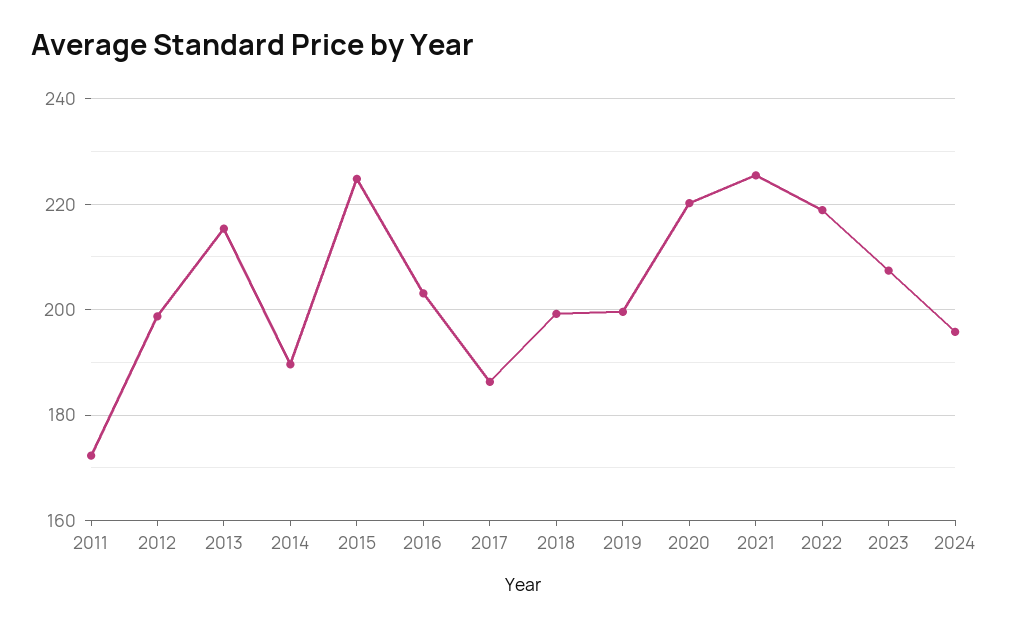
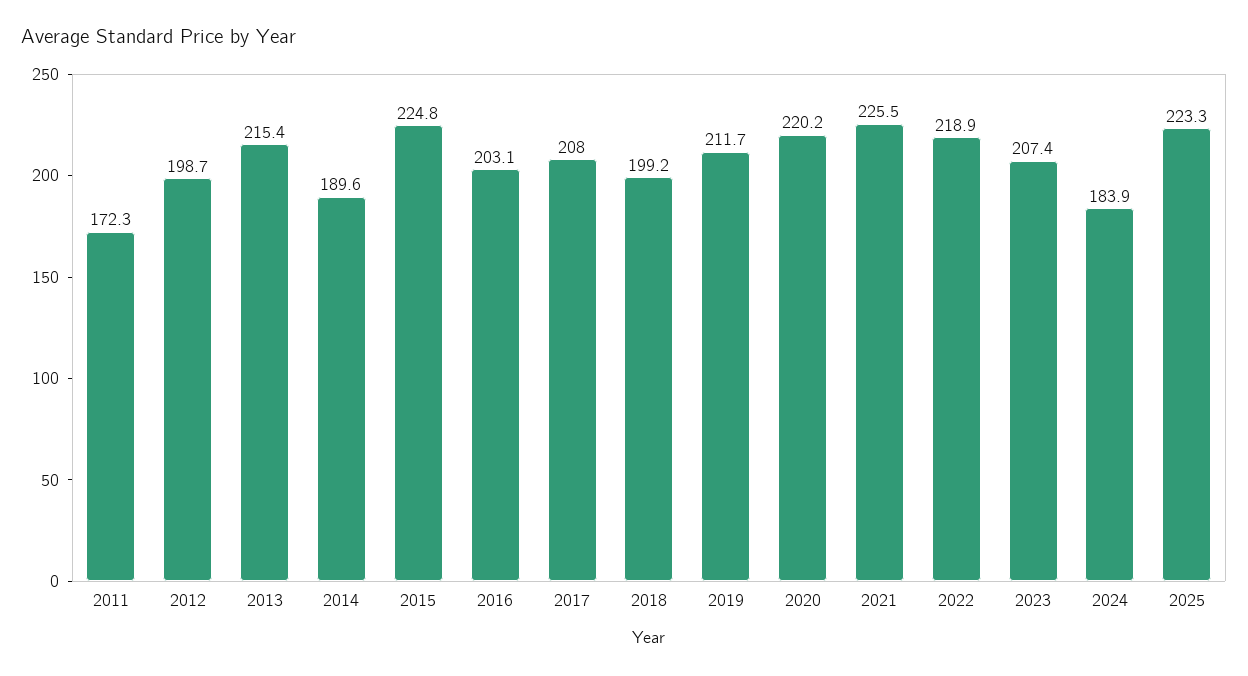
2017: 186 -> 208
2019: 200 -> 211.7
2024: 196 -> 183.9
2025: none -> 223.3

